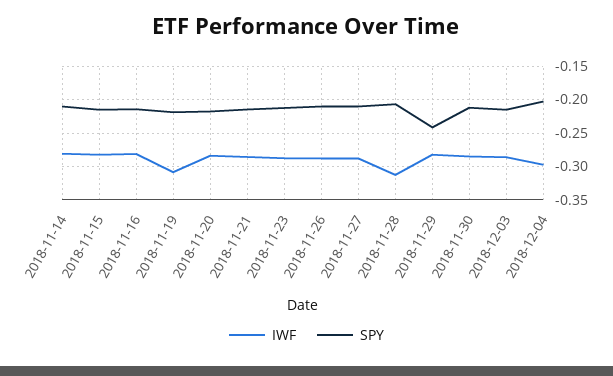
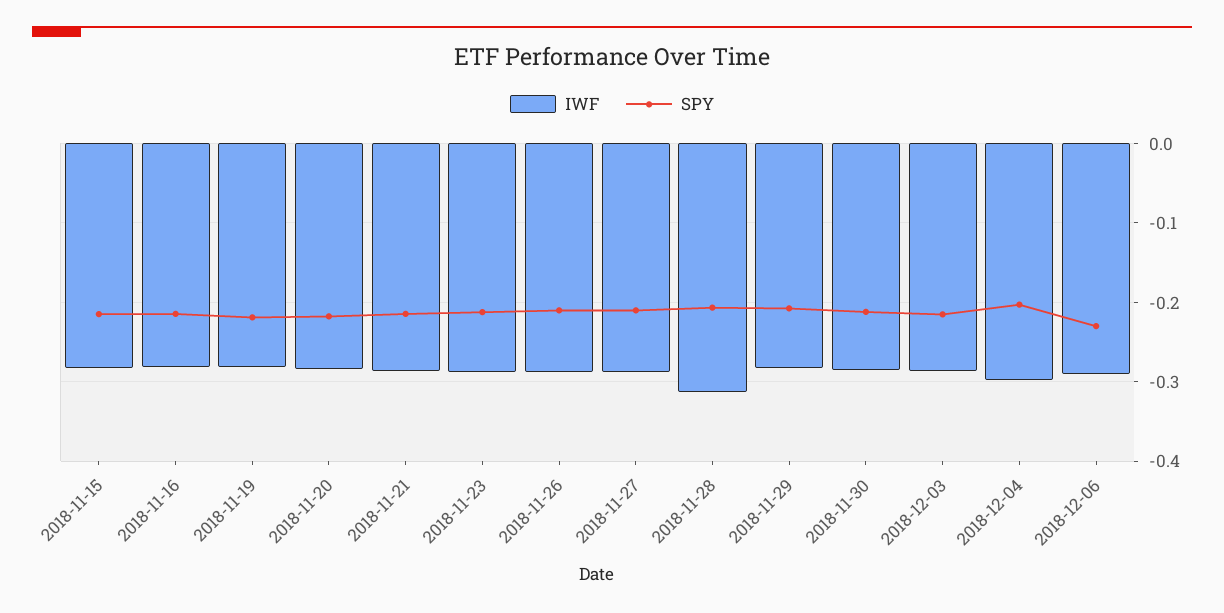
IWF, 2018-11-14: -0.28 -> none
SPY, 2018-11-14: -0.21 -> none
IWF, 2018-11-19: -0.31 -> -0.28
SPY, 2018-11-29: -0.24 -> -0.21
IWF, 2018-12-06: none -> -0.29
SPY, 2018-12-06: none -> -0.23

